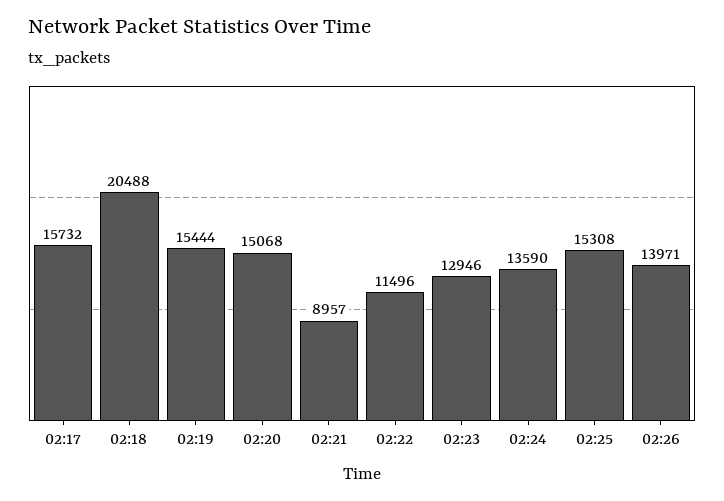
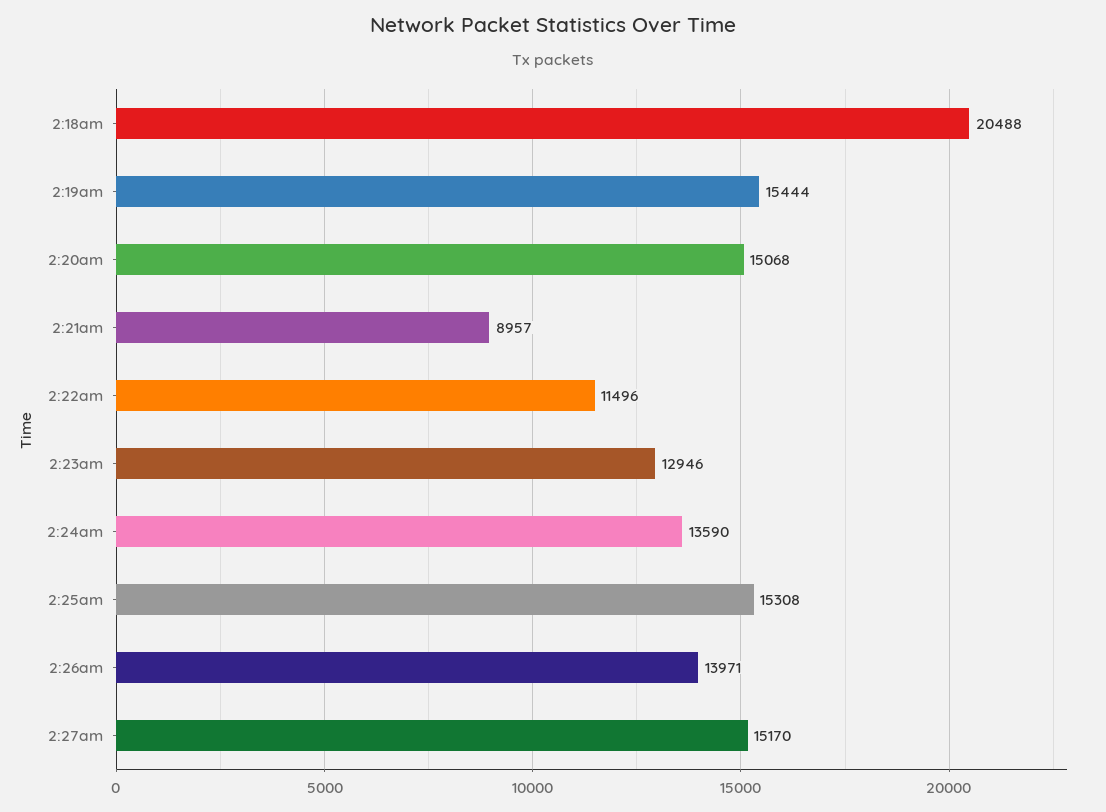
02:17: 15732 -> none
2:27am: none -> 15170

